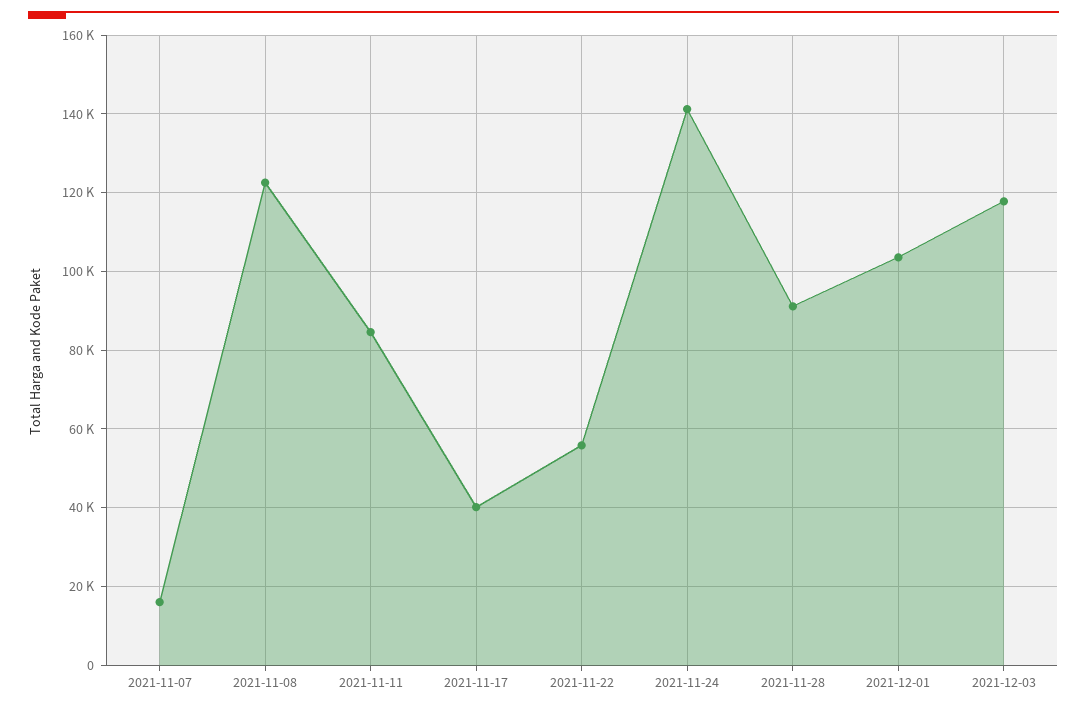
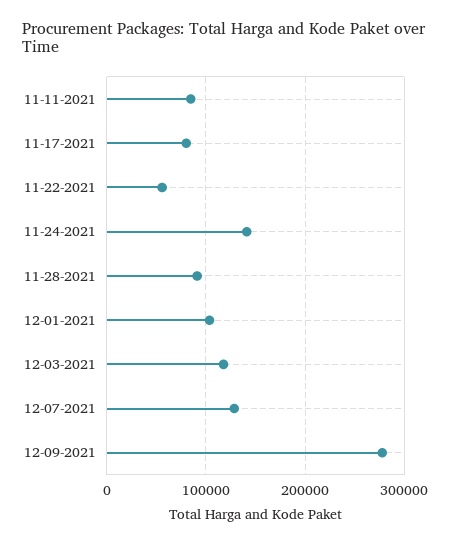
2021-11-07: 16000 -> none
2021-11-08: 122000 -> none
2021-11-17: 40000 -> 80000
12-07-2021: none -> 130000
12-09-2021: none -> 280000

